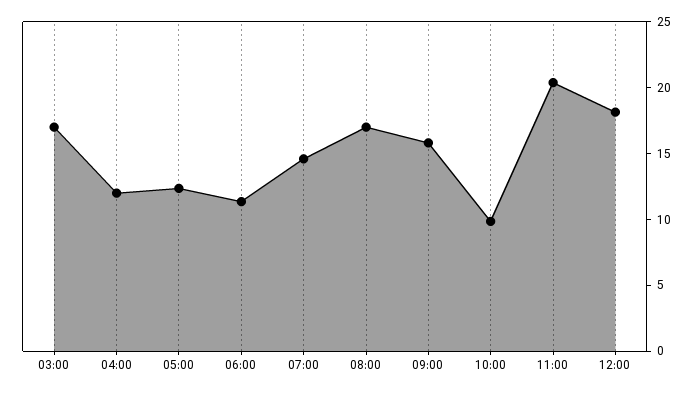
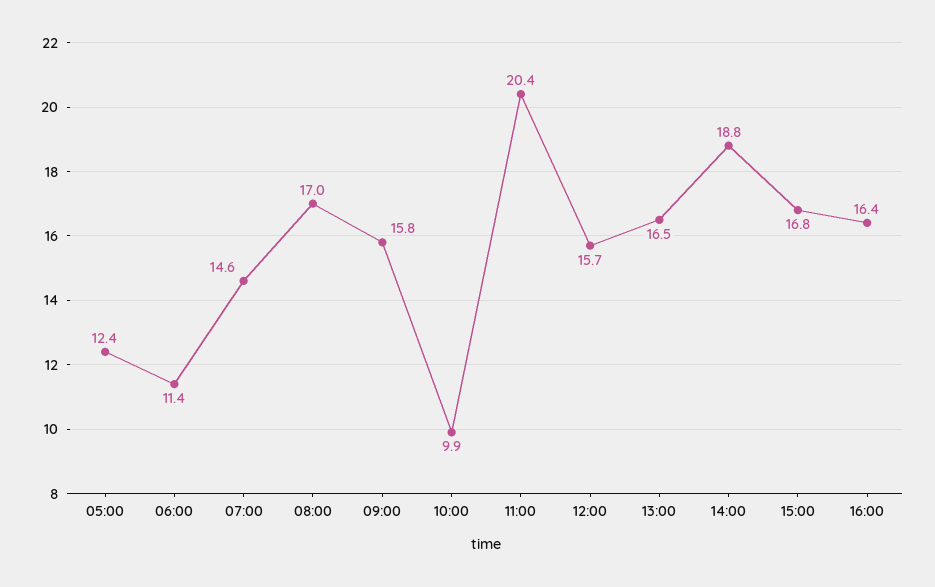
03:00: 17 -> none
04:00: 12 -> none
12:00: 18 -> 15.7
13:00: none -> 16.5
14:00: none -> 18.8
15:00: none -> 16.8
16:00: none -> 16.4

